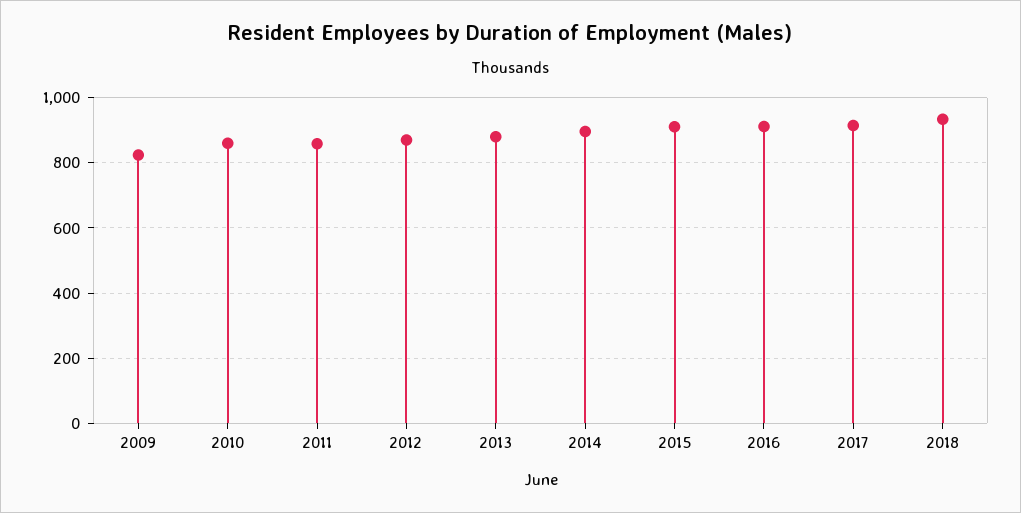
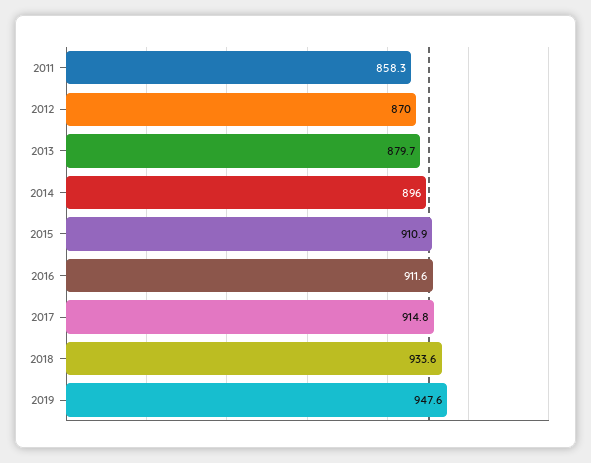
2009: 820 -> none
2010: 860 -> none
2019: none -> 947.6

